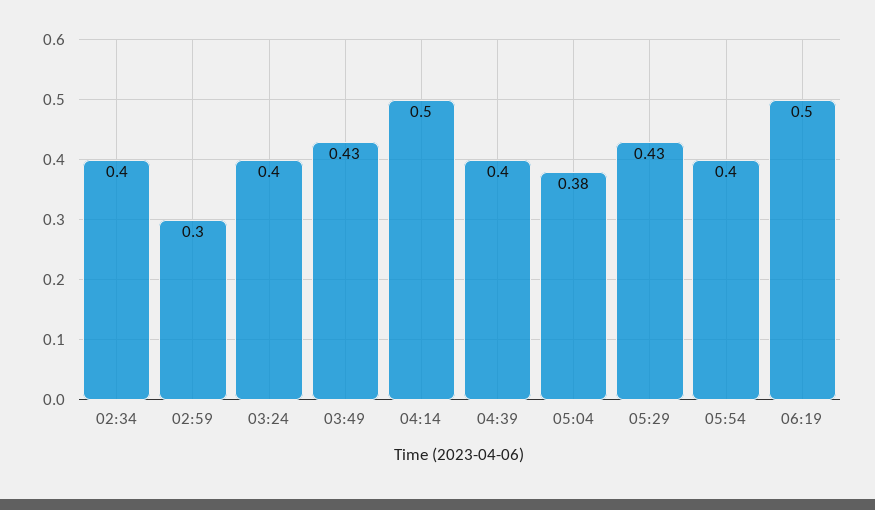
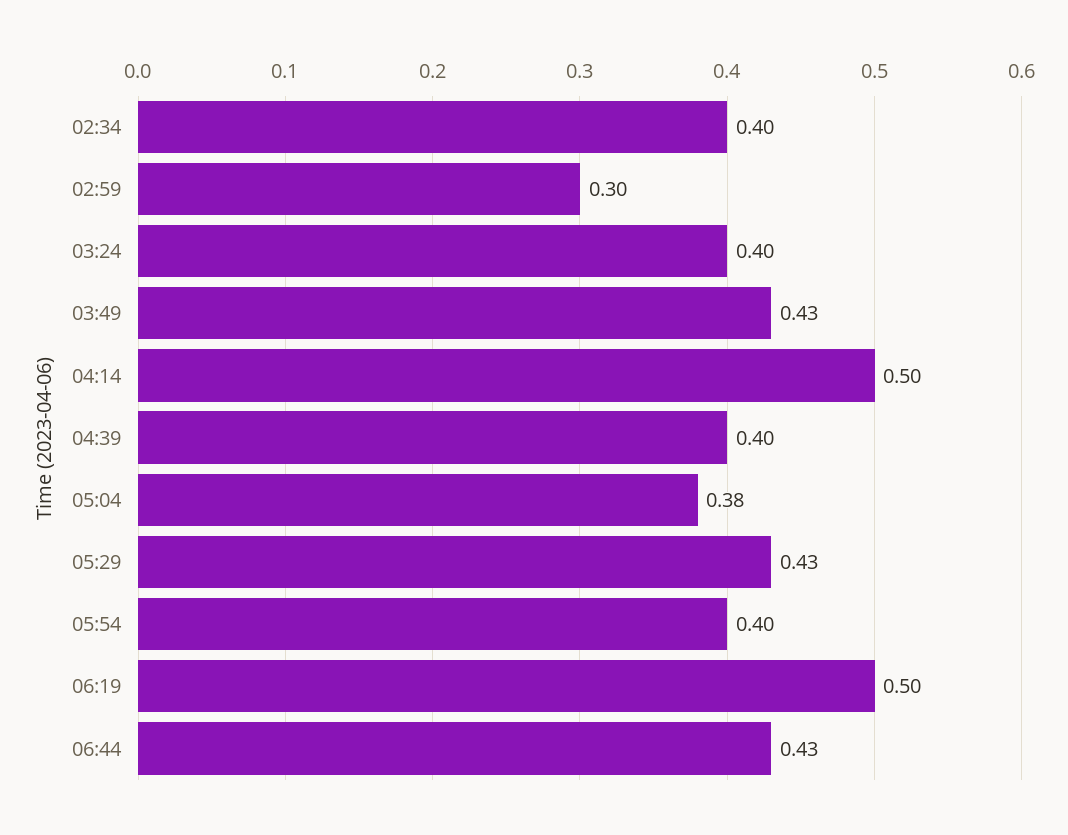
06:44: none -> 0.43

